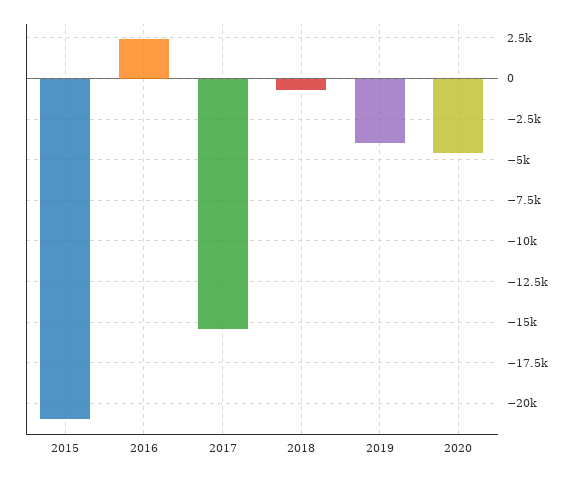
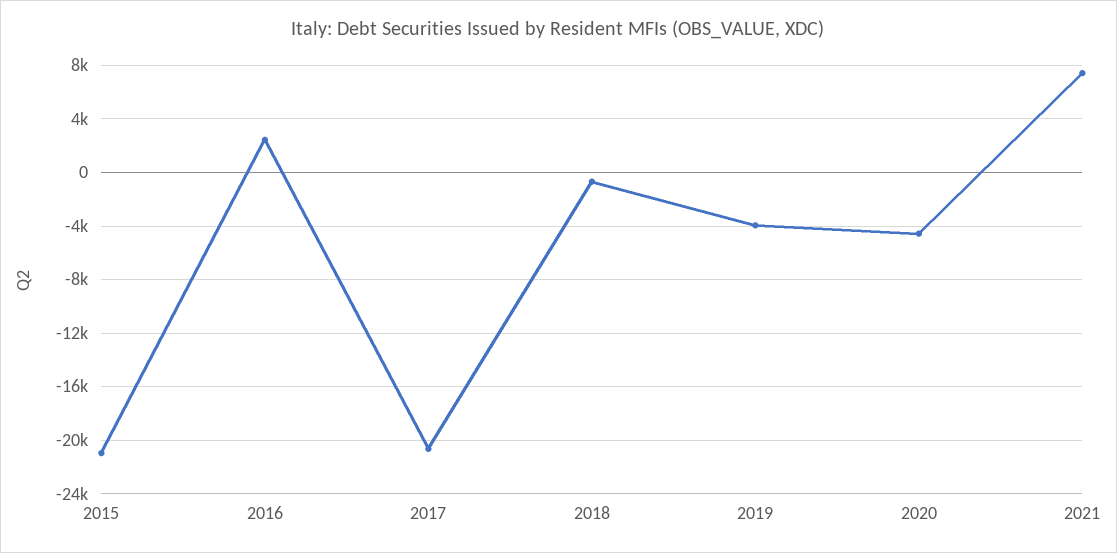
2017: -15500 -> -20500
2021: none -> 7500

